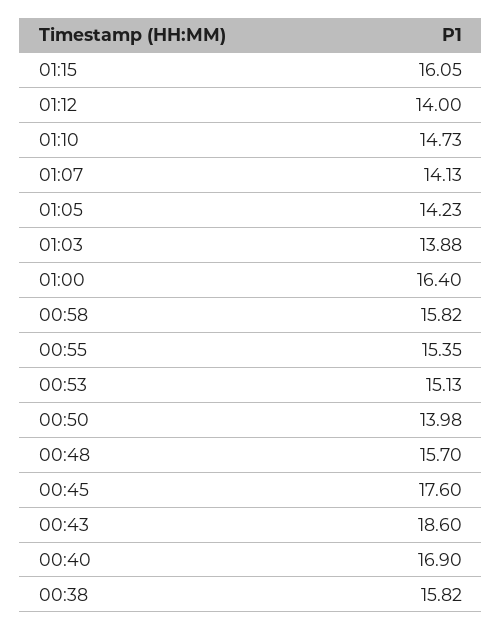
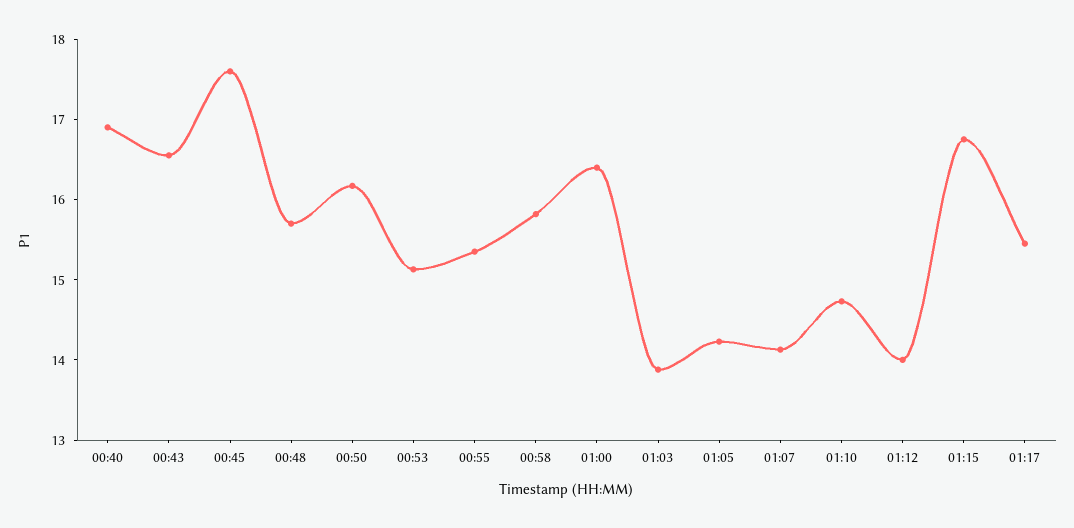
01:15: 16.05 -> 16.8
00:50: 13.98 -> 16.2
00:43: 18.6 -> 16.6
00:38: 15.82 -> none
01:17: none -> 15.4

